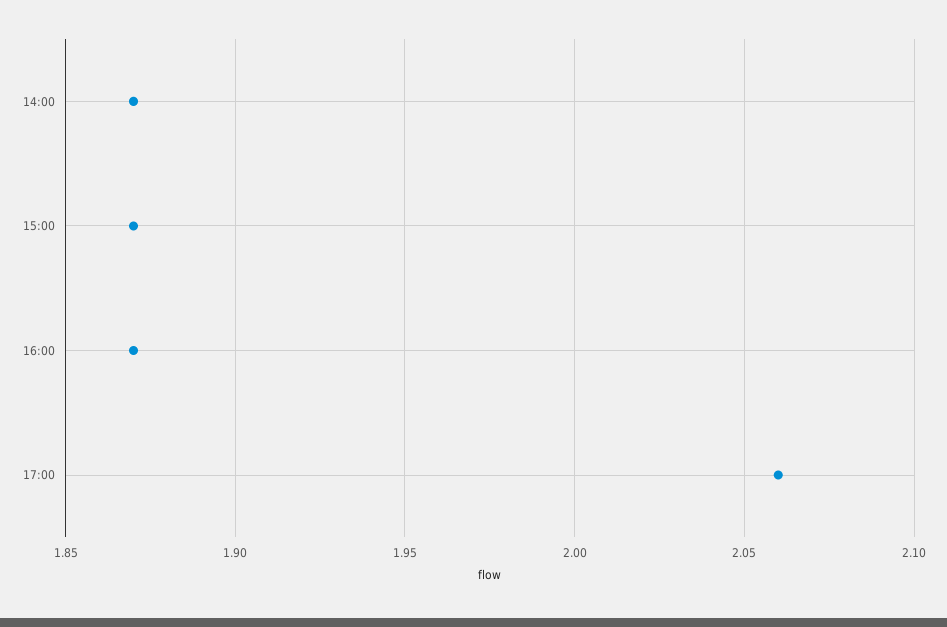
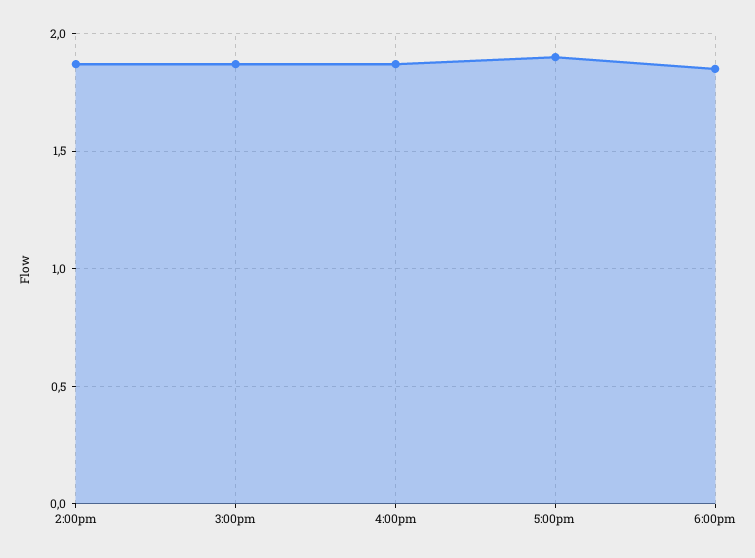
17:00: 2.06 -> 1.9
6:00pm: none -> 1.85

